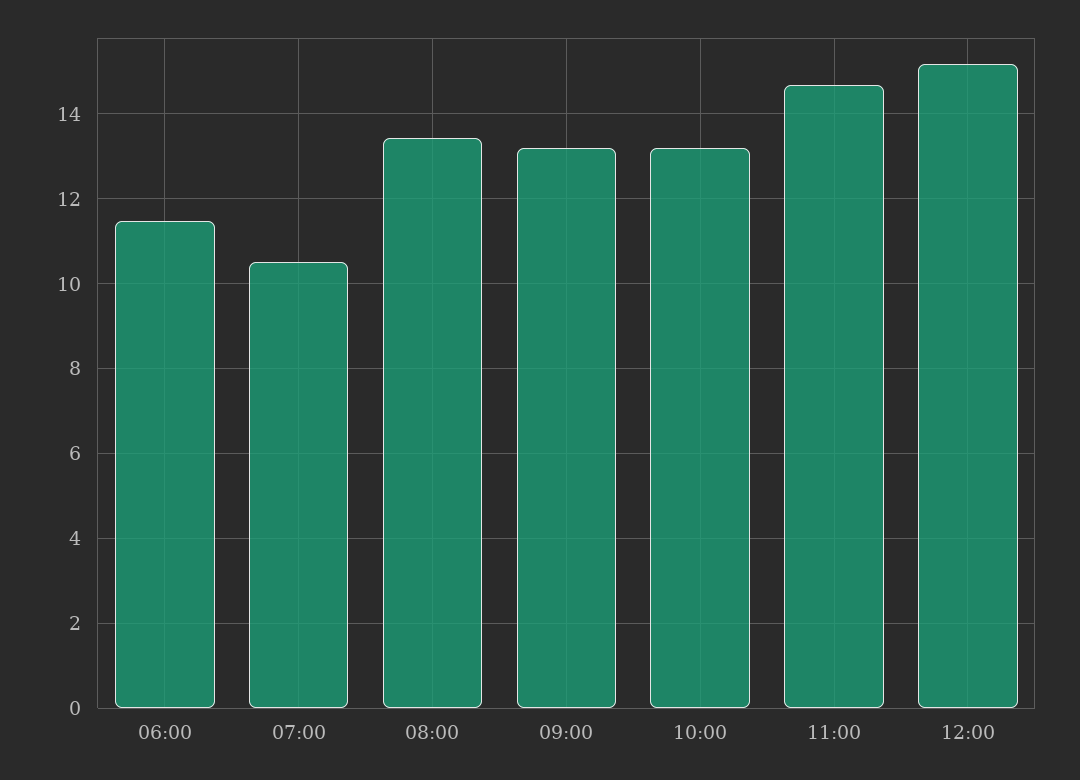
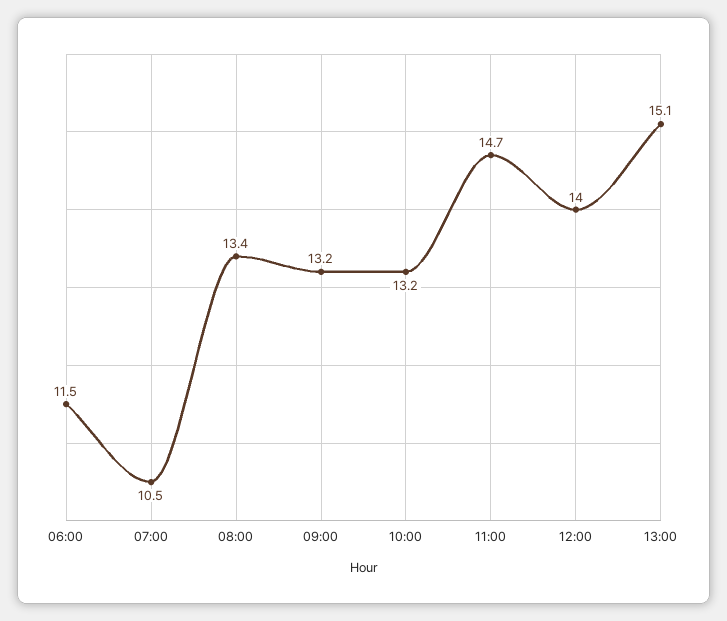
12:00: 15.2 -> 14
13:00: none -> 15.1

